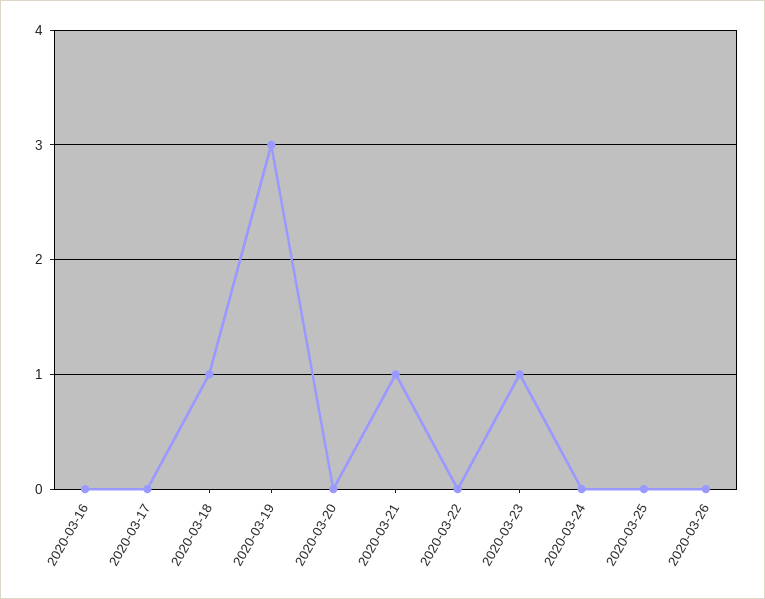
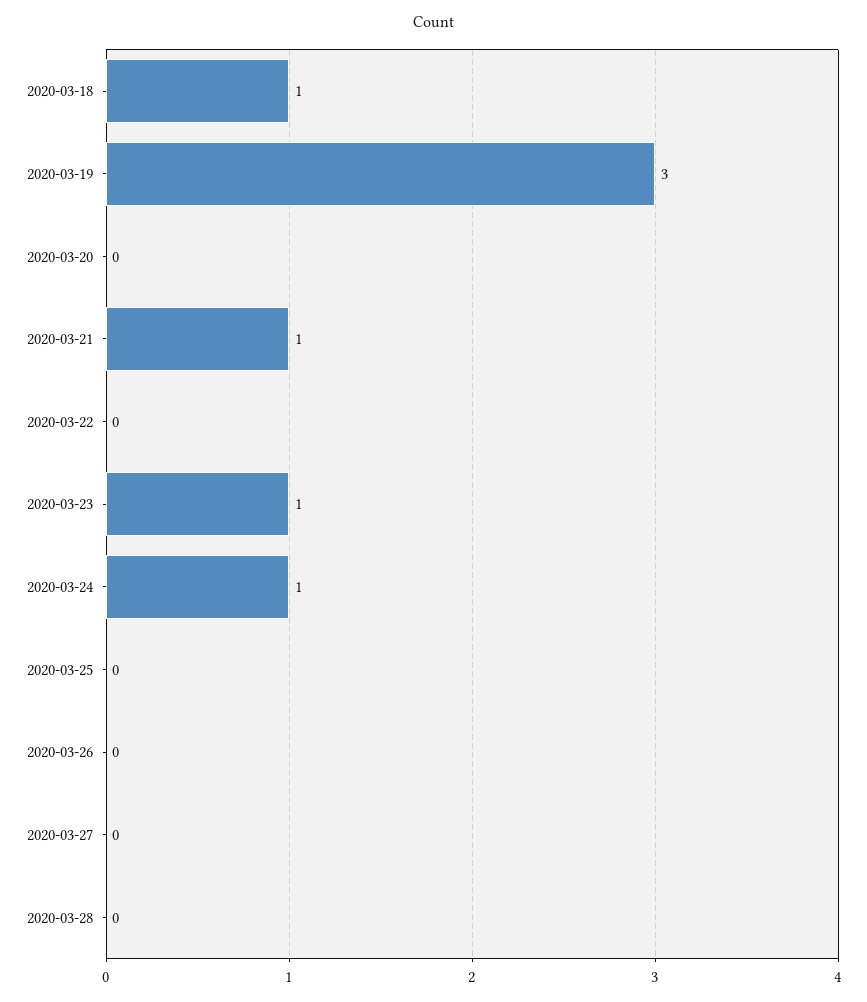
2020-03-16: 0 -> none
2020-03-17: 0 -> none
2020-03-24: 0 -> 1
2020-03-27: none -> 0
2020-03-28: none -> 0

